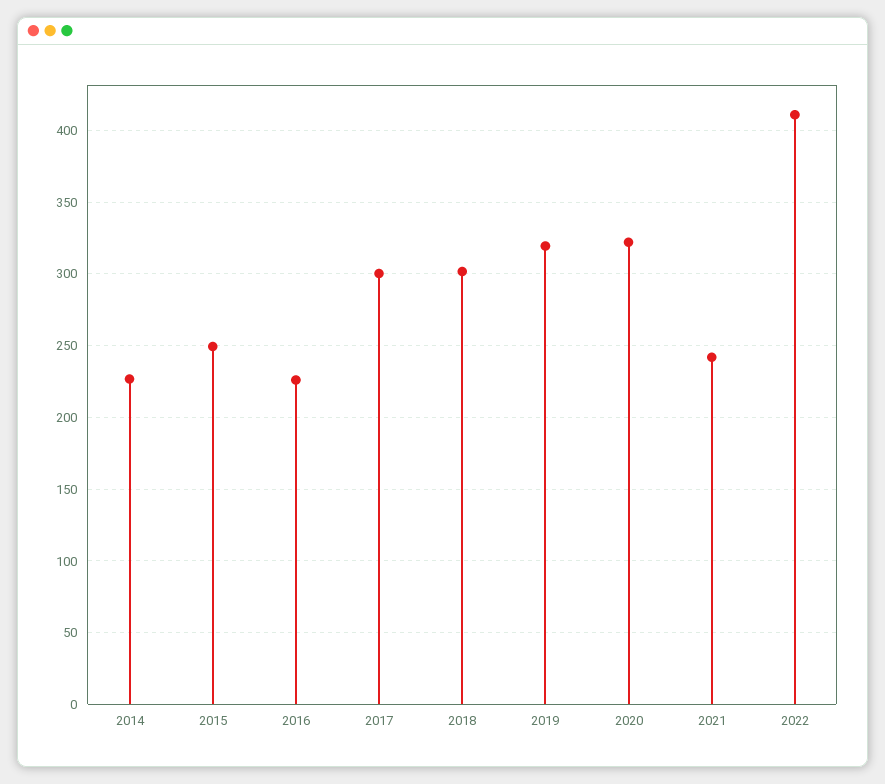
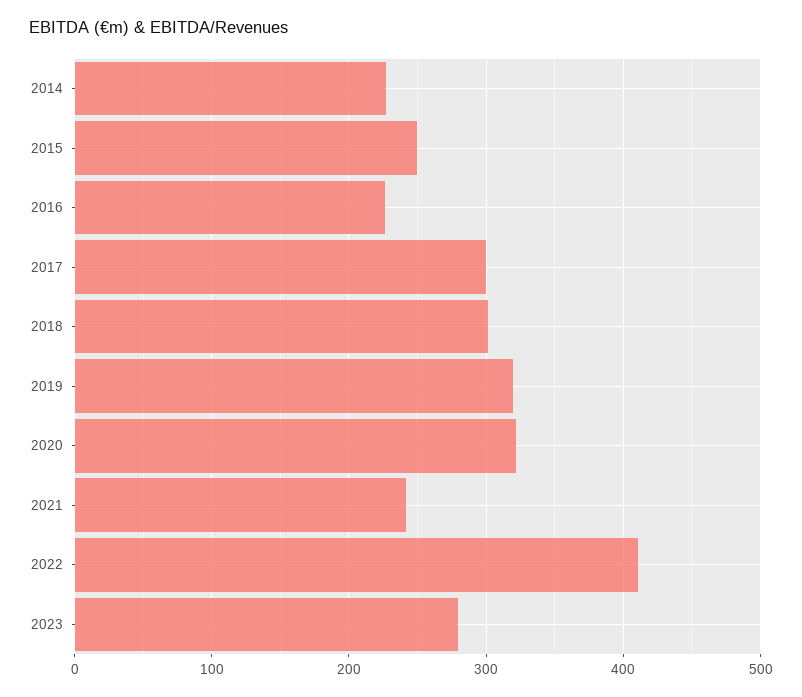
2023: none -> 280

